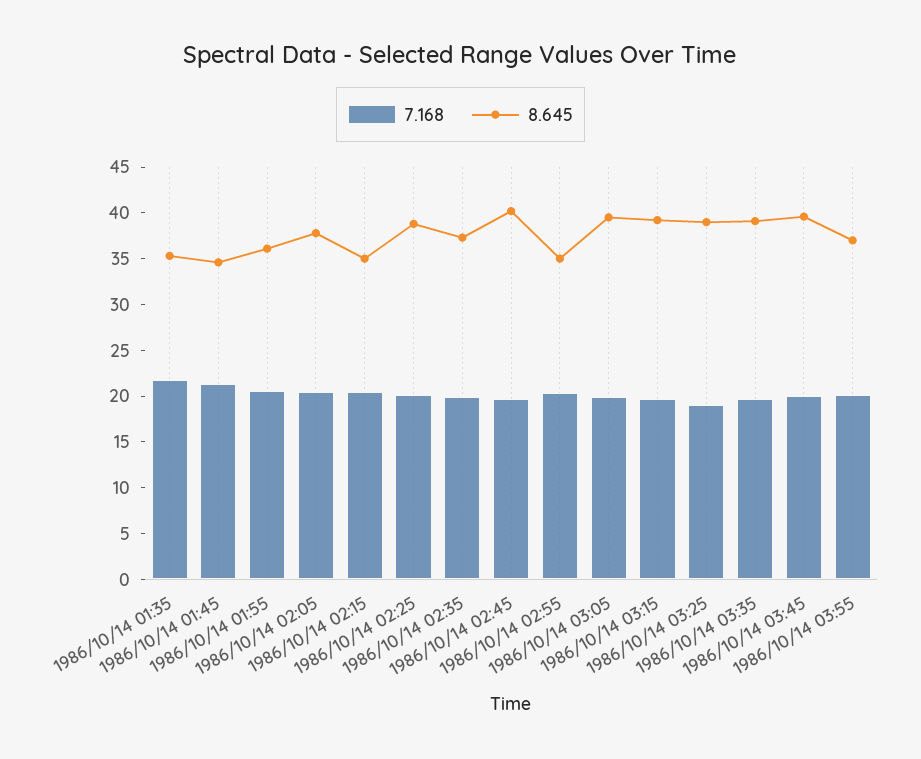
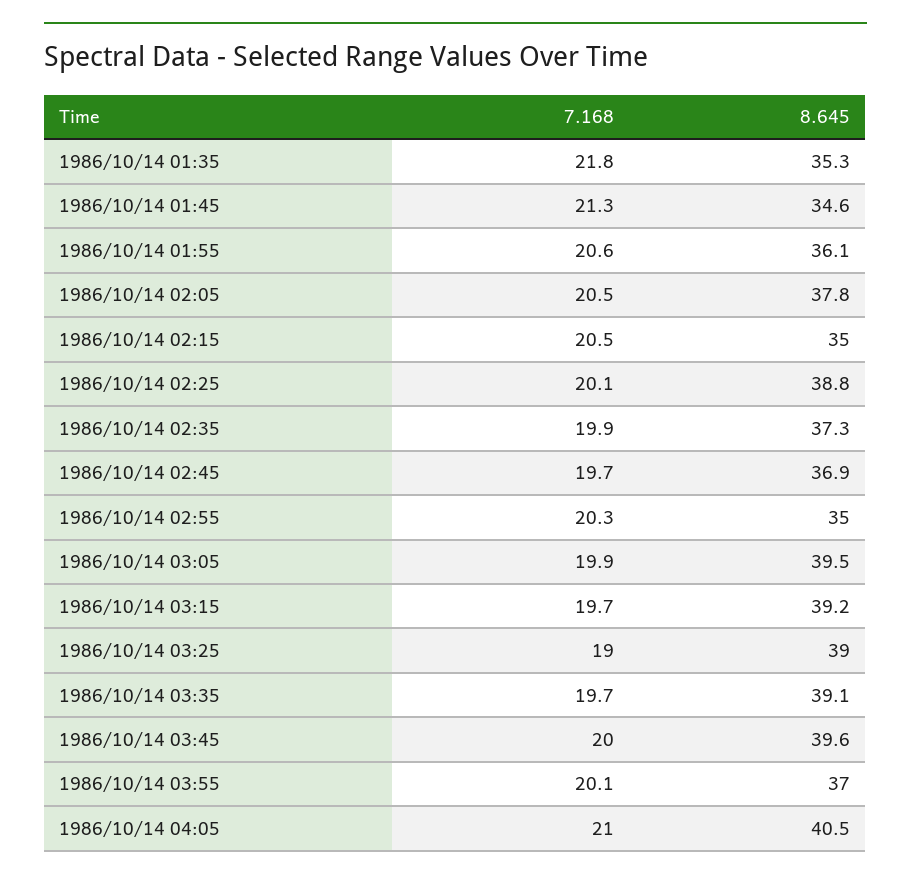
8.645, 1986/10/14 02:45: 40 -> 36.9
7.168, 1986/10/14 04:05: none -> 21
8.645, 1986/10/14 04:05: none -> 40.5

